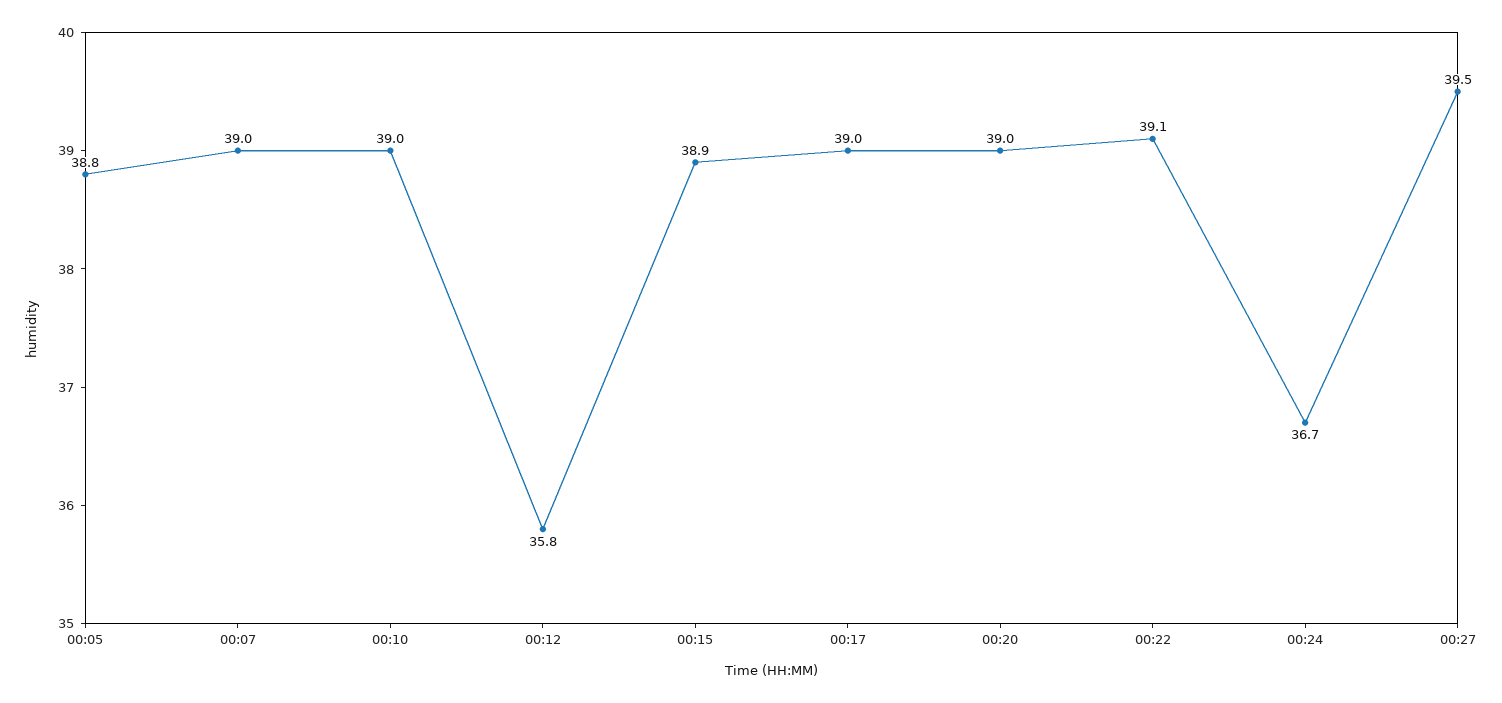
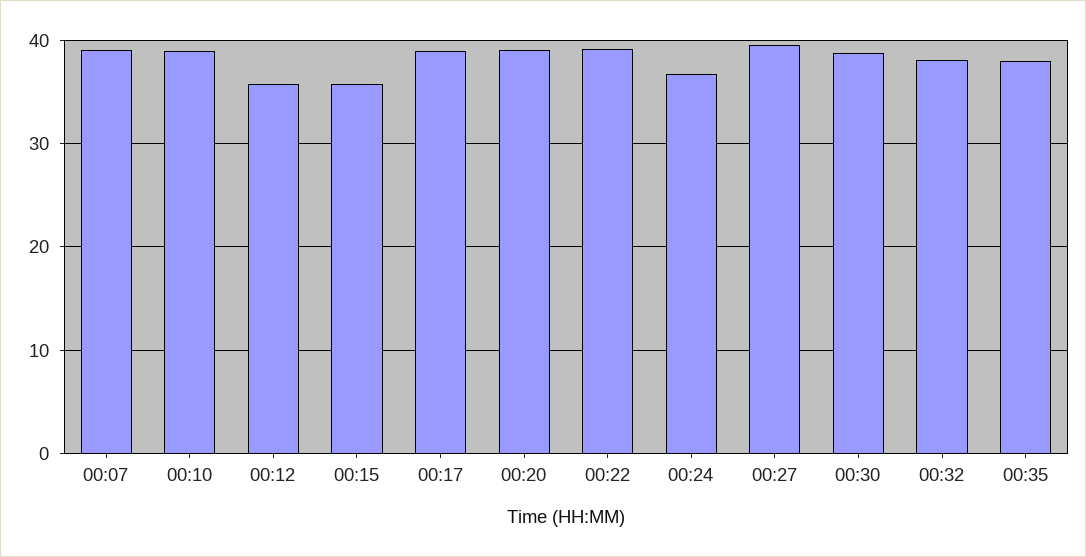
00:05: 38.8 -> none
00:15: 38.9 -> 36
00:30: none -> 39
00:32: none -> 38
00:35: none -> 38

